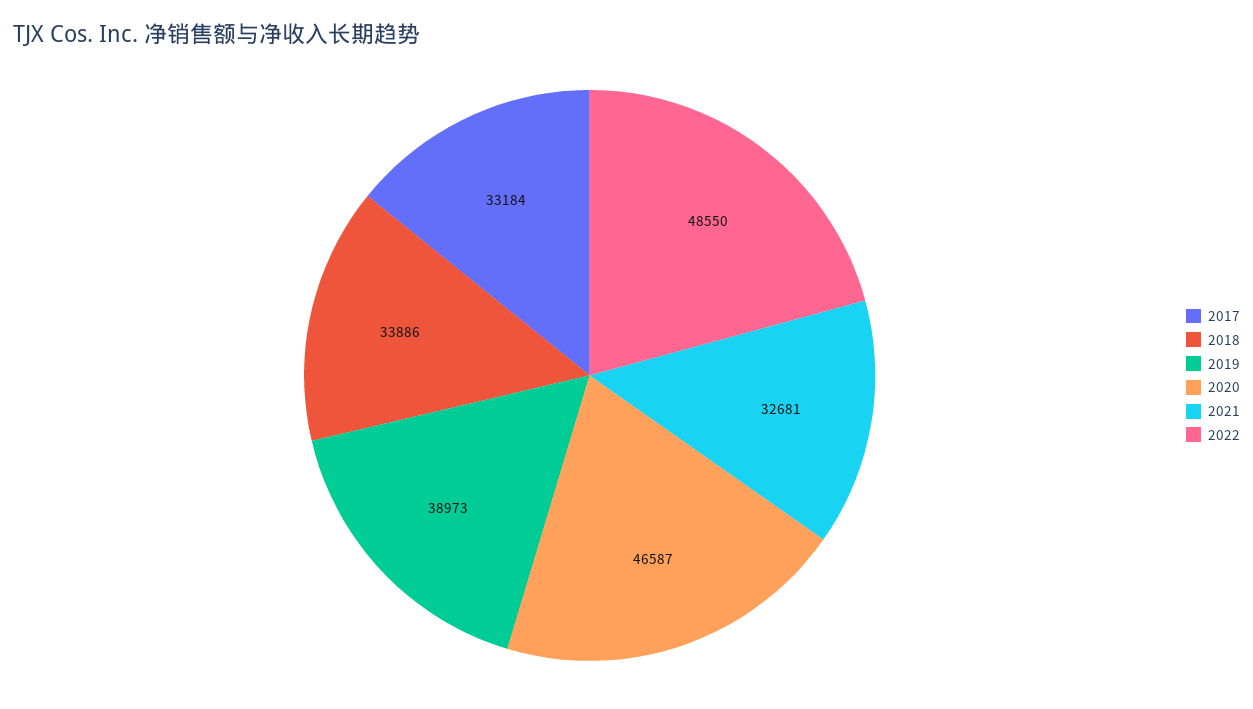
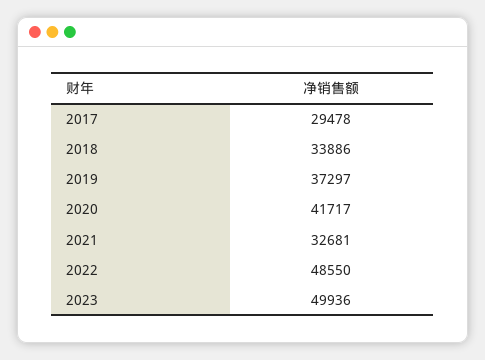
2017: 33184 -> 29478
2019: 38973 -> 37297
2020: 46587 -> 41717
2023: none -> 49936

